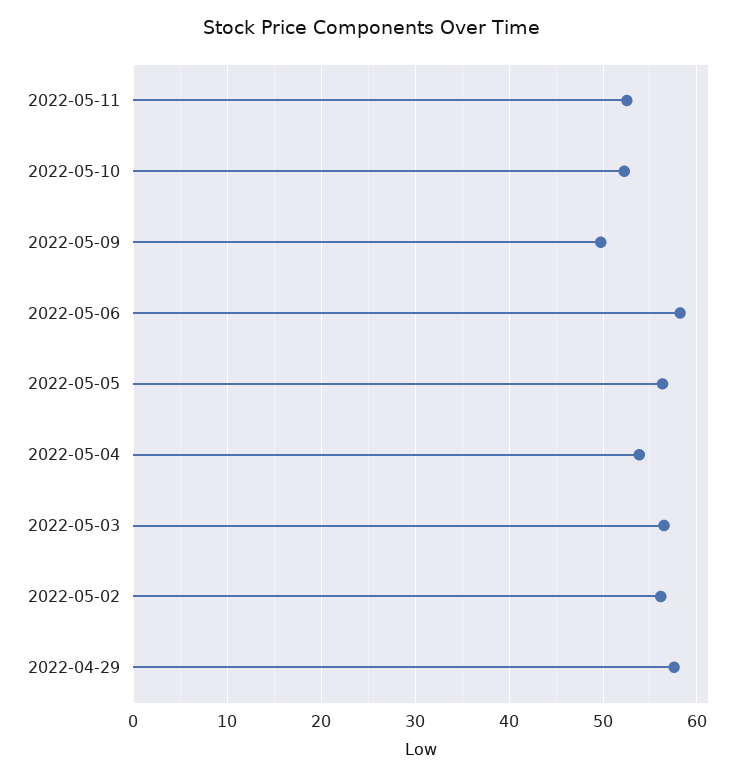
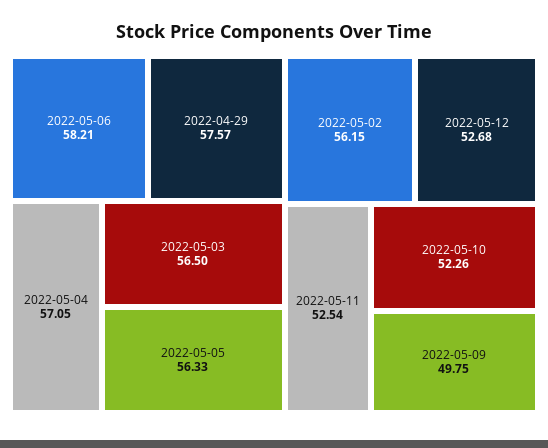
2022-05-04: 54 -> 57.05
2022-05-12: none -> 52.68

